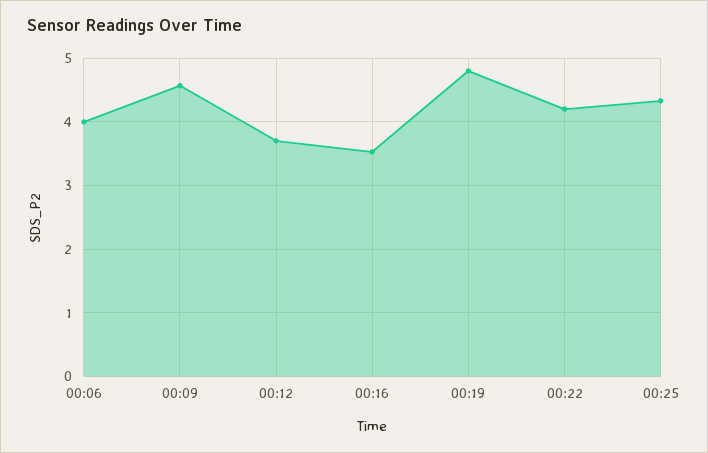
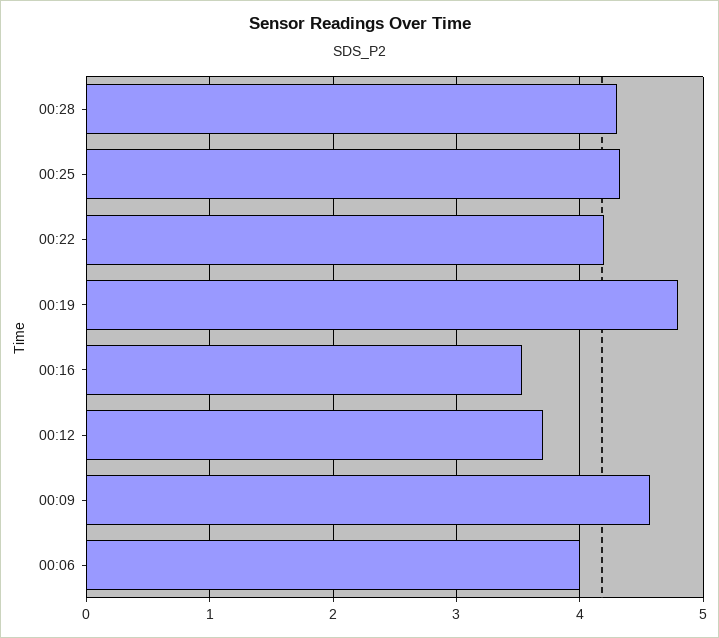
00:28: none -> 4.3

